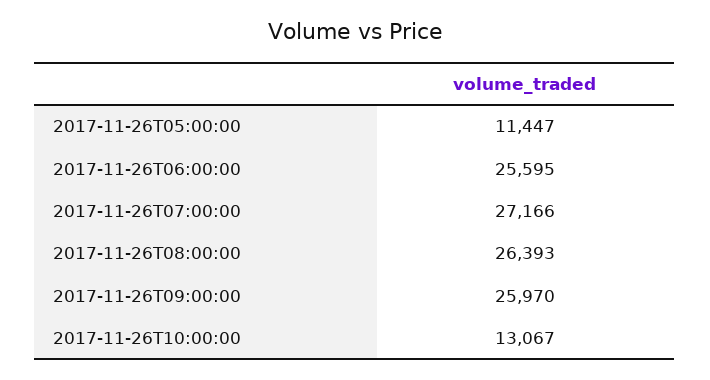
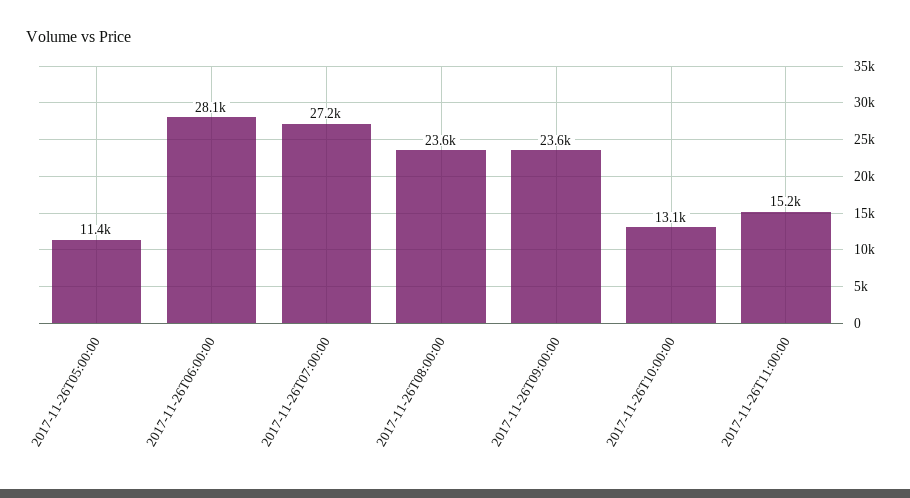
2017-11-26T06:00:00: 25595 -> 28100
2017-11-26T08:00:00: 26393 -> 23600
2017-11-26T09:00:00: 25970 -> 23600
2017-11-26T11:00:00: none -> 15200

